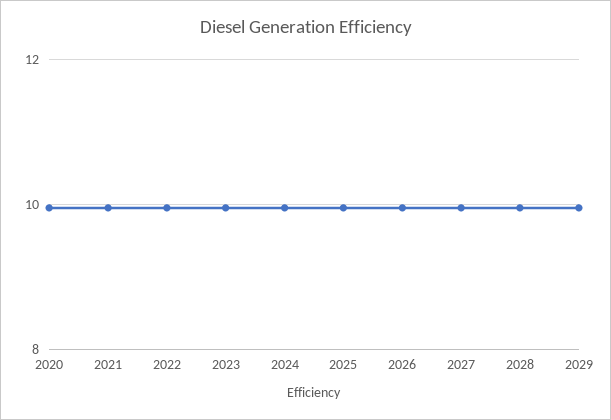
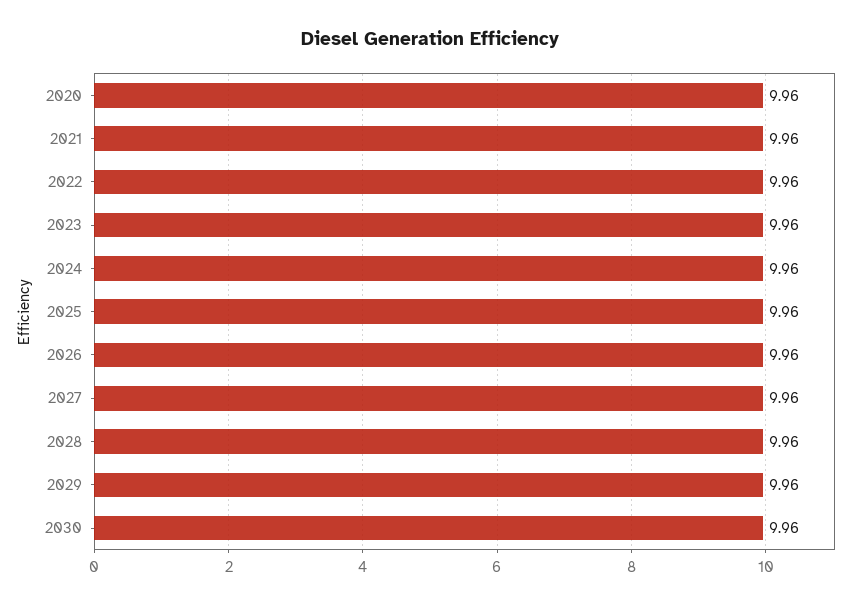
2030: none -> 9.96

